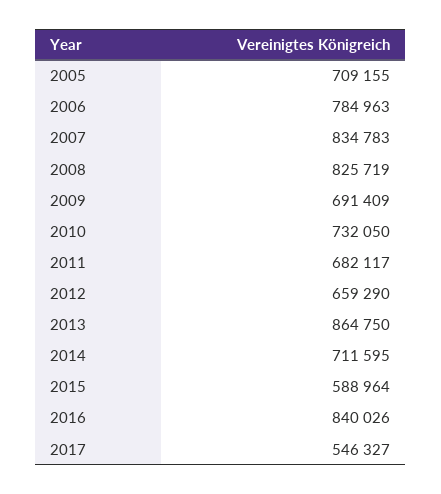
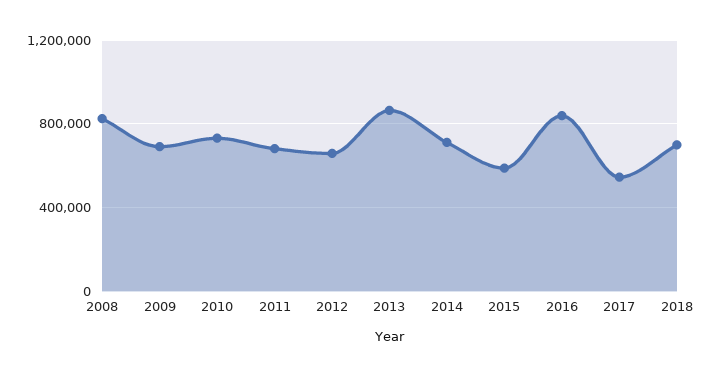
2005: 709155 -> none
2006: 784963 -> none
2007: 834783 -> none
2018: none -> 700000

